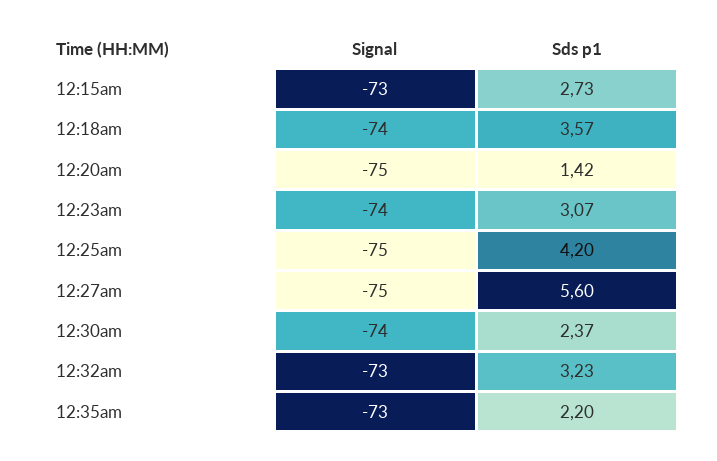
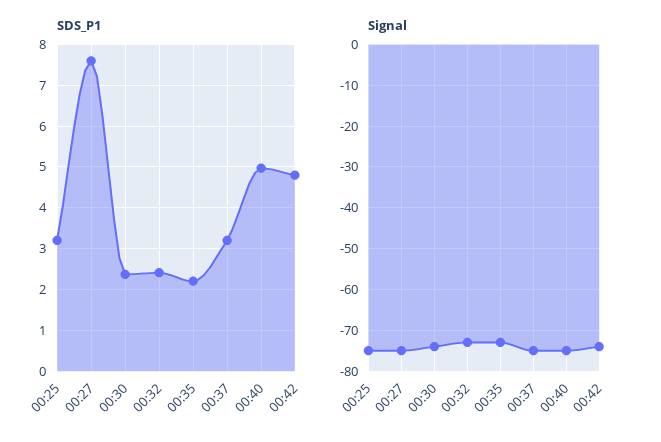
Signal, 12:15am: -73 -> none
Sds p1, 12:15am: 2.73 -> none
Signal, 12:18am: -74 -> none
Sds p1, 12:18am: 3.57 -> none
Signal, 12:20am: -75 -> none
Sds p1, 12:20am: 1.42 -> none
Signal, 12:23am: -74 -> none
Sds p1, 12:23am: 3.07 -> none
Sds p1, 12:25am: 4.2 -> 3.2
Sds p1, 12:27am: 5.6 -> 7.6
Sds p1, 12:32am: 3.23 -> 2.4
Sds p1, 00:37: none -> 3.2
Sds p1, 00:40: none -> 5
Sds p1, 00:42: none -> 4.8
Signal, 00:37: none -> -75
Signal, 00:40: none -> -75
Signal, 00:42: none -> -75

